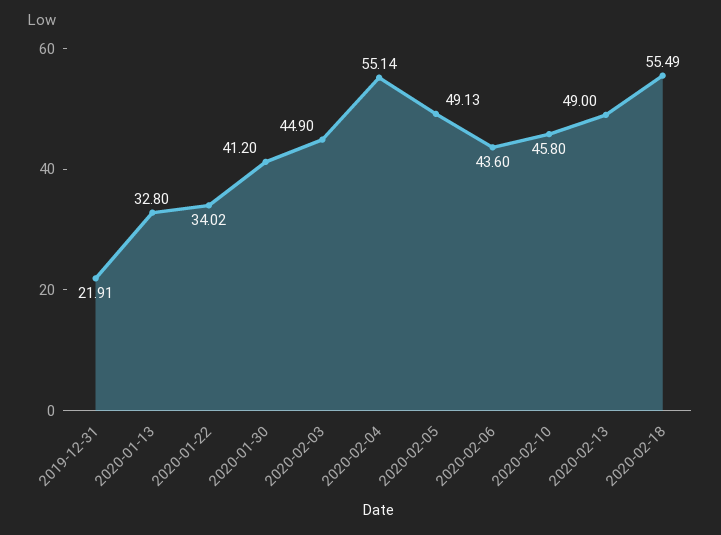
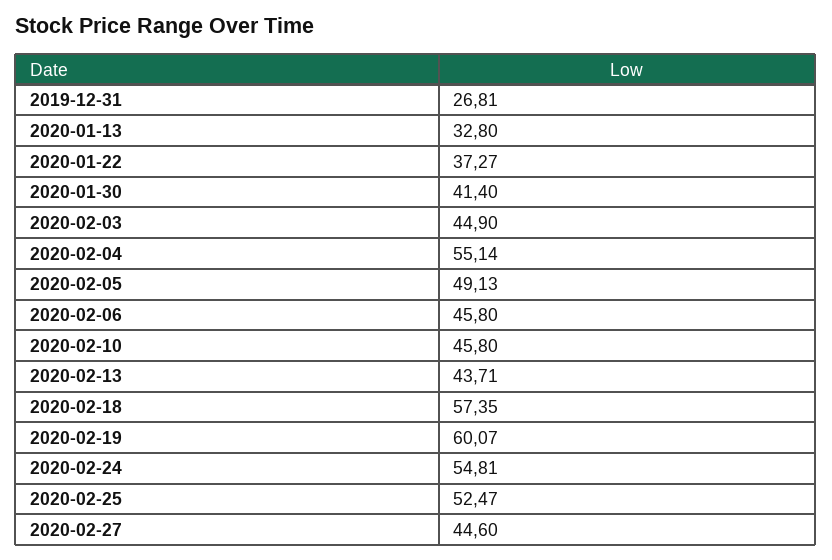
2019-12-31: 21.91 -> 26.81
2020-01-22: 34.02 -> 37.27
2020-01-30: 41.2 -> 41.4
2020-02-06: 43.6 -> 45.8
2020-02-13: 49 -> 43.71
2020-02-18: 55.49 -> 57.35
2020-02-19: none -> 60.07
2020-02-24: none -> 54.81
2020-02-25: none -> 52.47
2020-02-27: none -> 44.6

